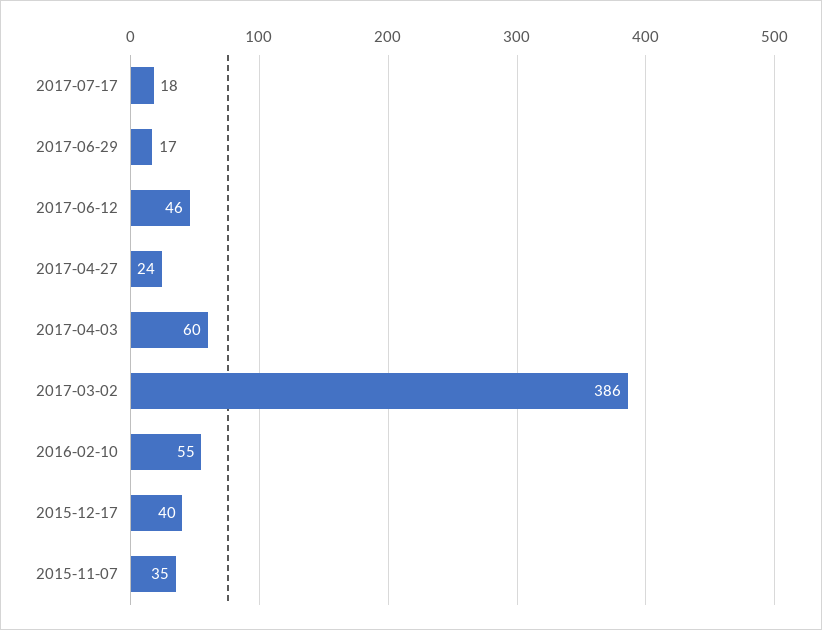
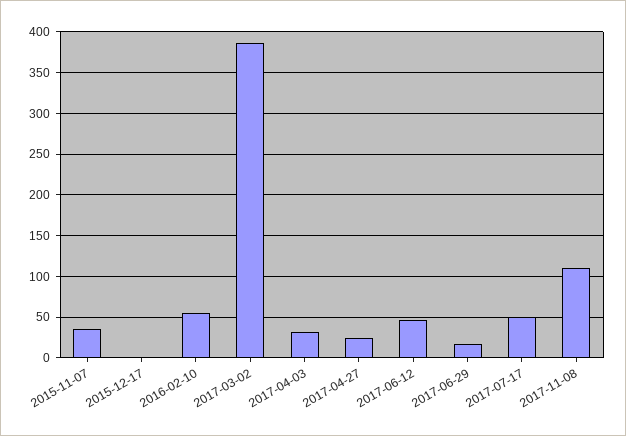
2017-07-17: 18 -> 50
2017-04-03: 60 -> 30
2015-12-17: 40 -> 0
2017-11-08: none -> 110

